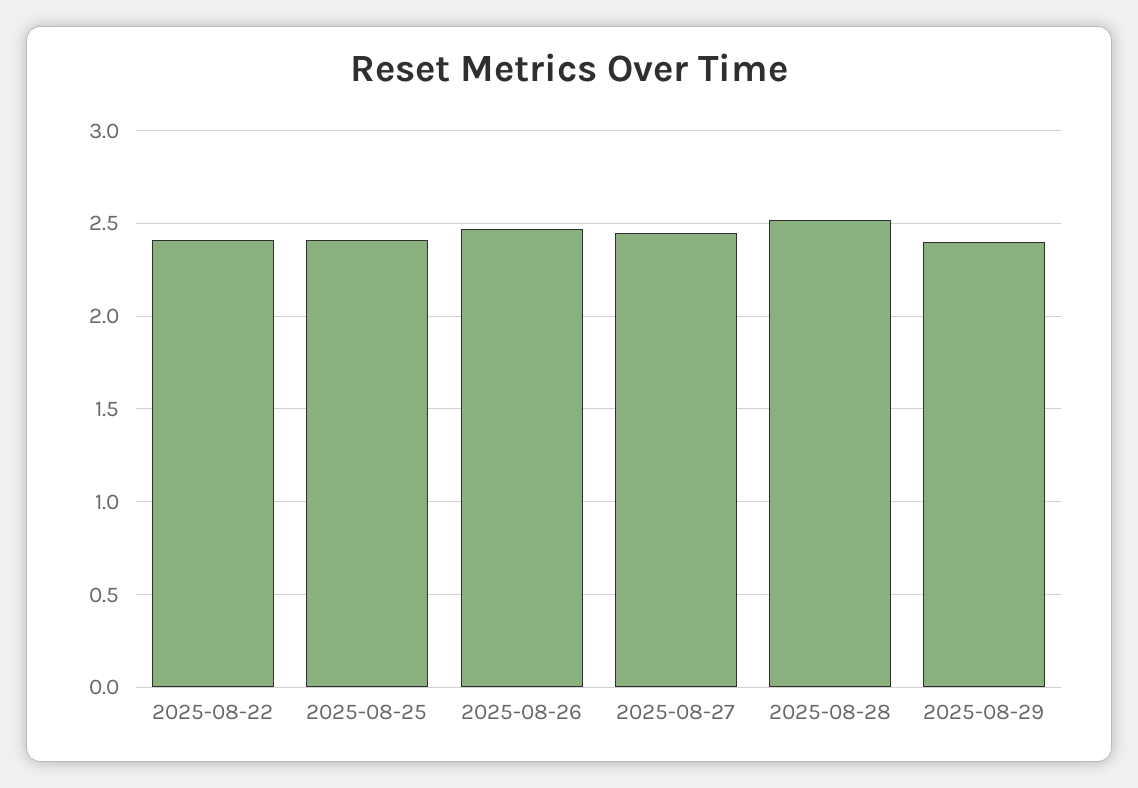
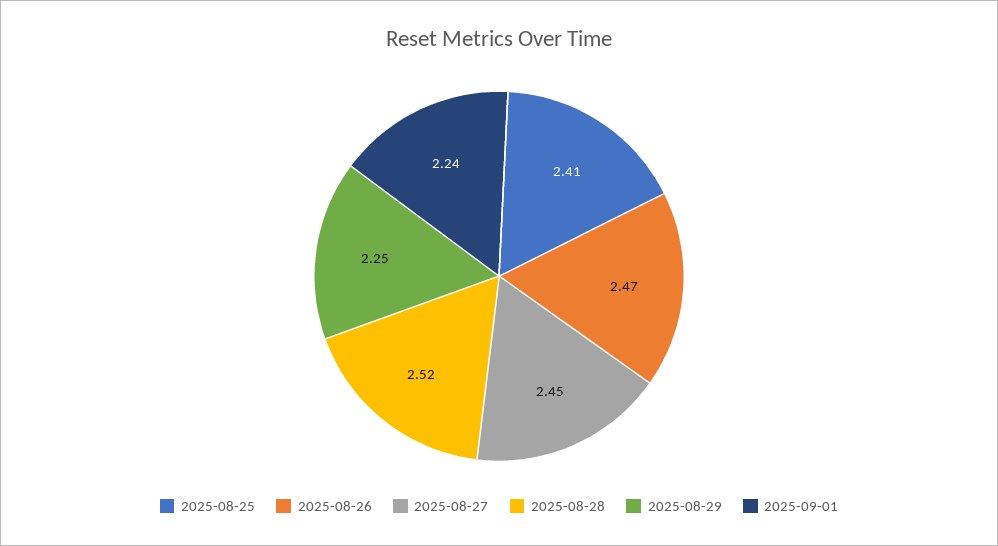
2025-08-22: 2.4 -> none
2025-08-29: 2.4 -> 2.25
2025-09-01: none -> 2.24

